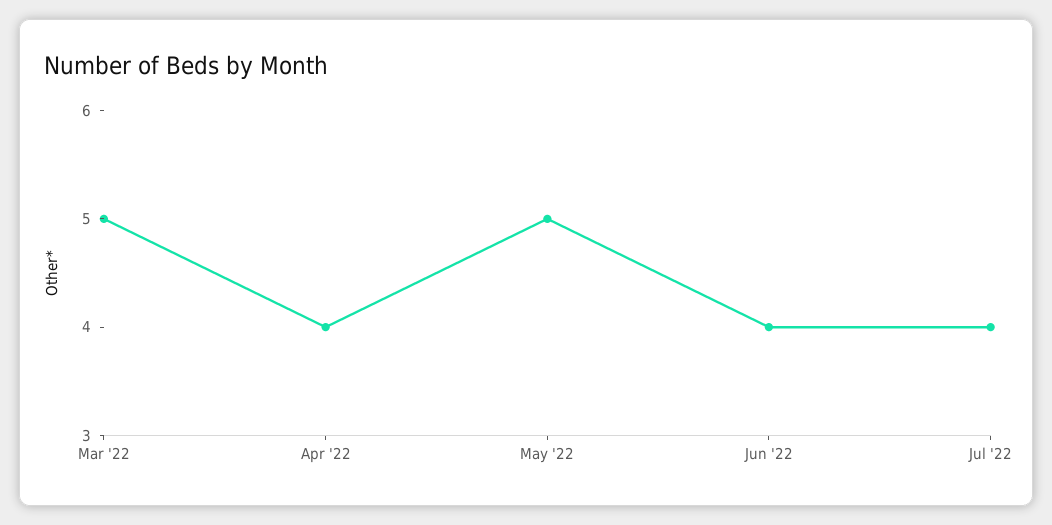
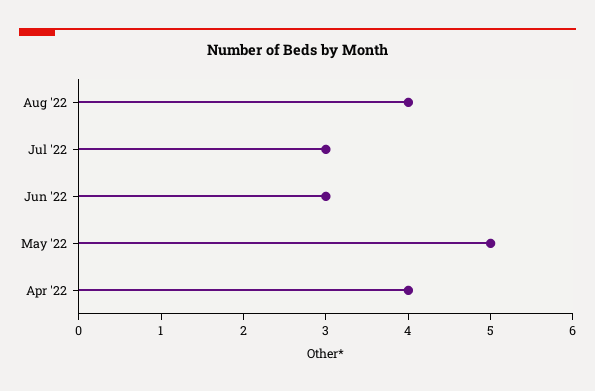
Mar '22: 5 -> none
Jun '22: 4 -> 3
Jul '22: 4 -> 3
Aug '22: none -> 4

